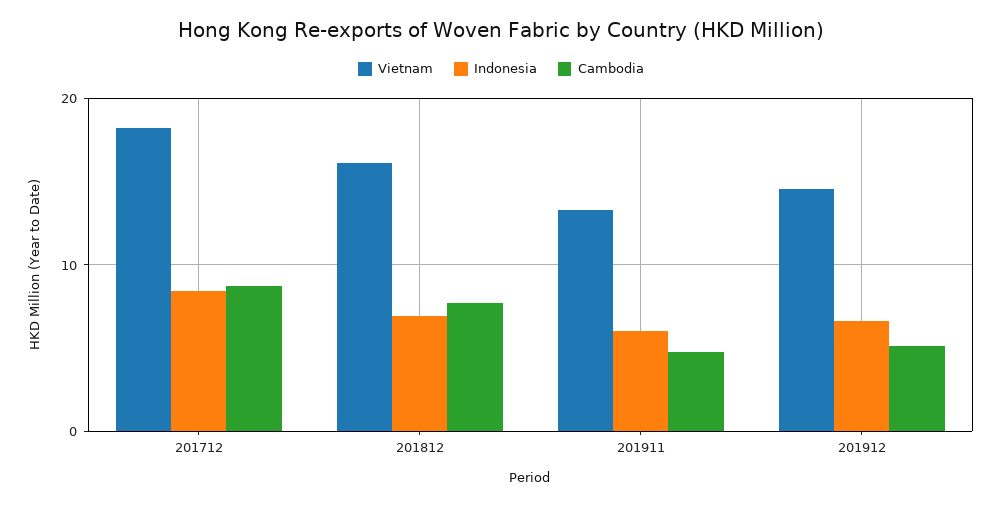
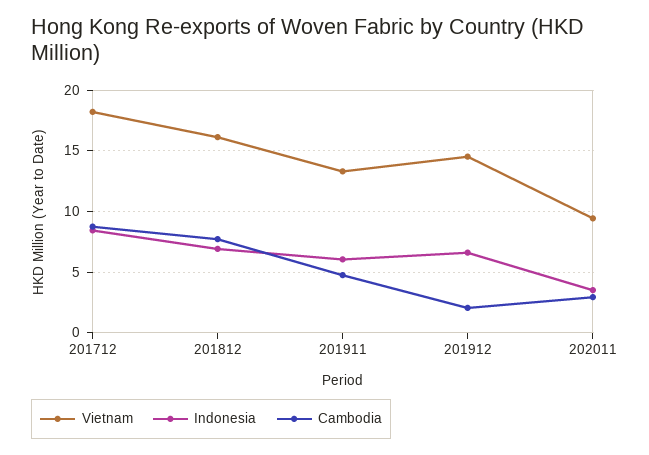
Cambodia, 201912: 5 -> 2
Vietnam, 202011: none -> 9.5
Indonesia, 202011: none -> 3.5
Cambodia, 202011: none -> 3

